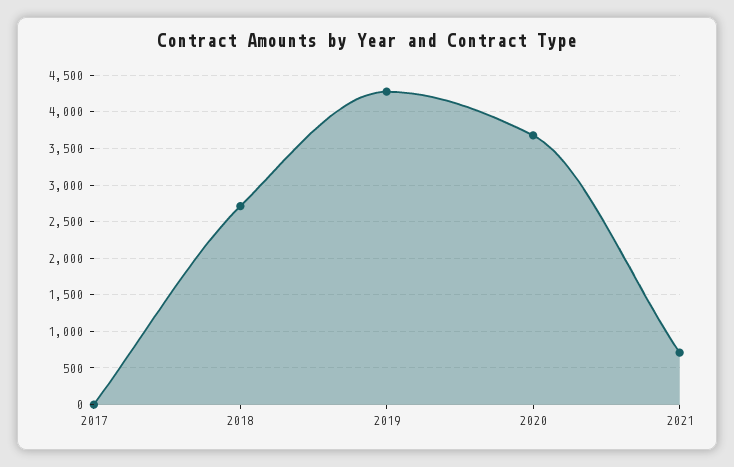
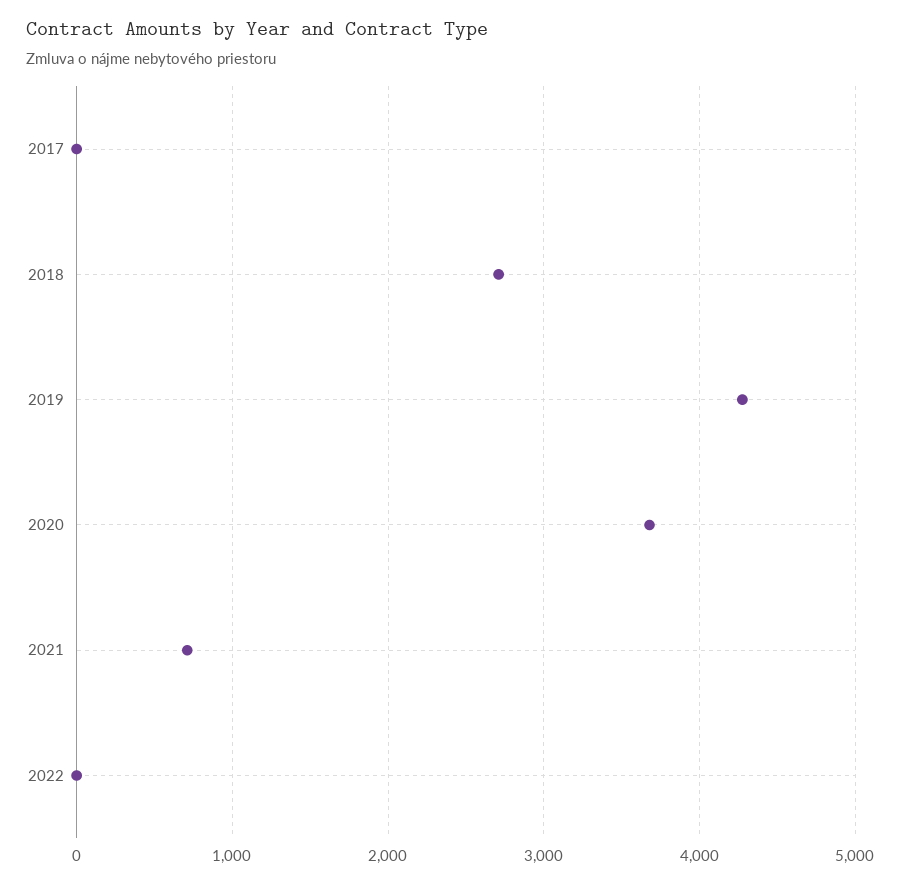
2022: none -> 0

